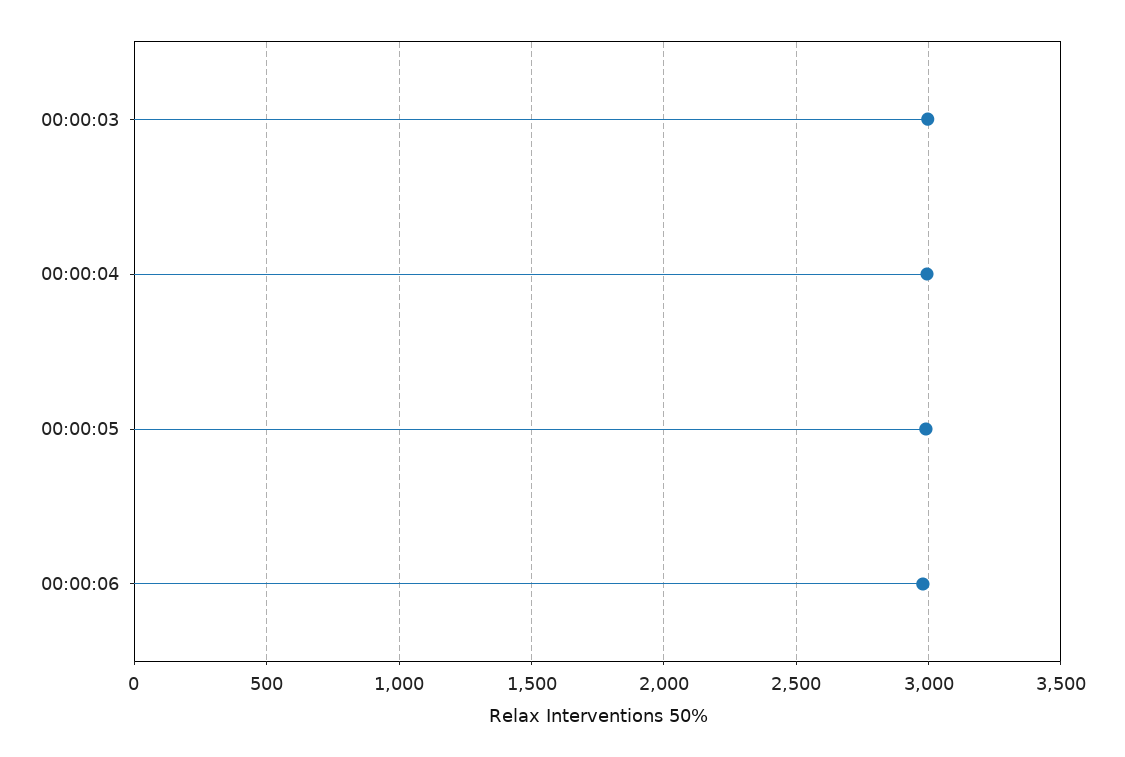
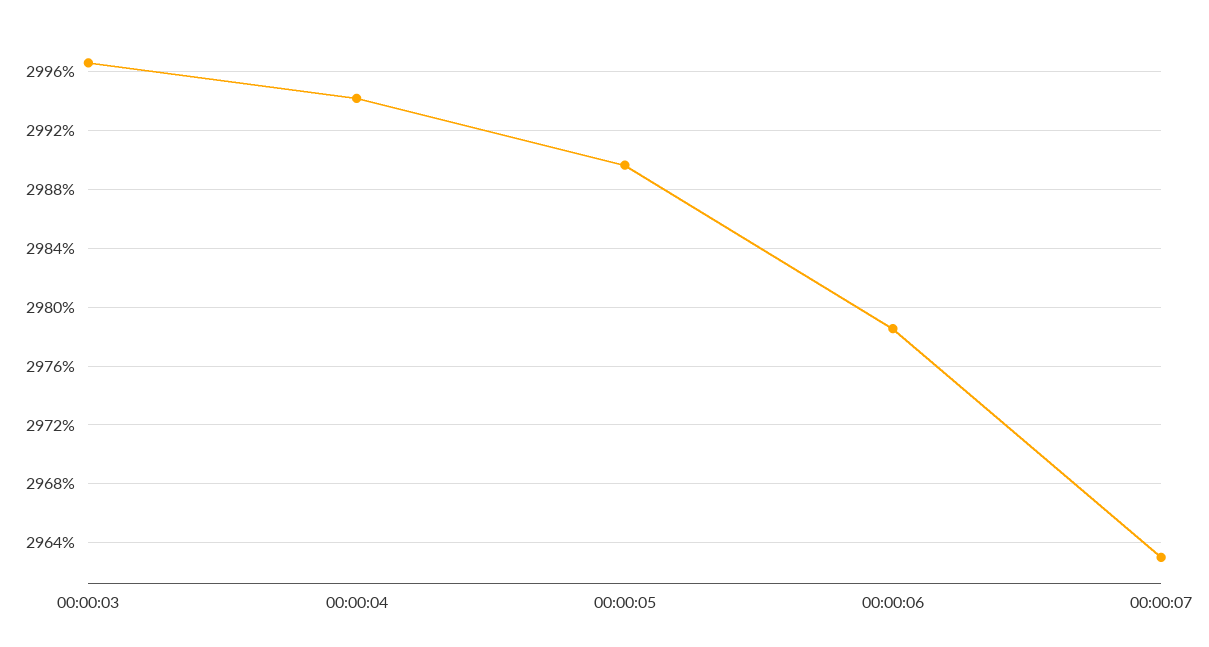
00:00:07: none -> 2963

